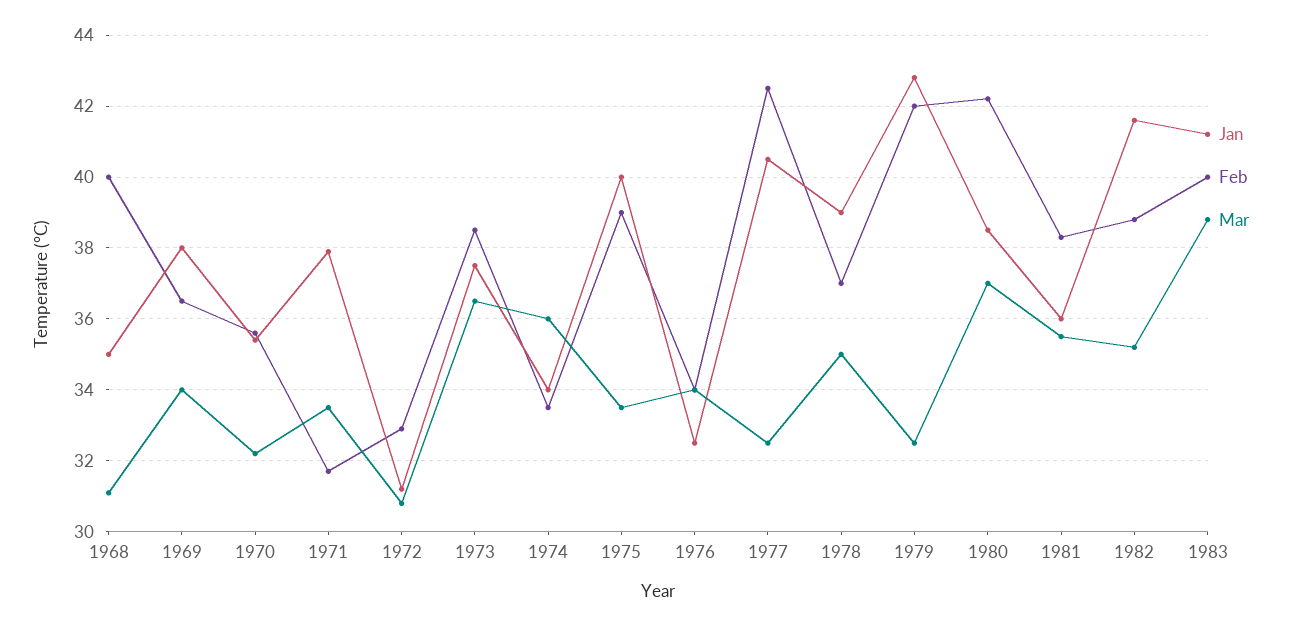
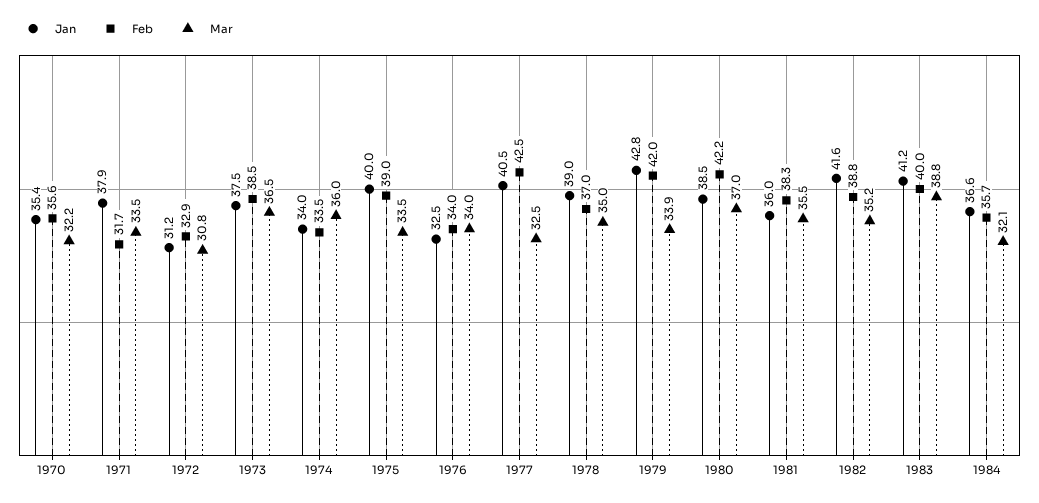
Jan, 1968: 35 -> none
Feb, 1968: 40 -> none
Mar, 1968: 31 -> none
Jan, 1969: 38 -> none
Feb, 1969: 36.5 -> none
Mar, 1969: 34 -> none
Mar, 1979: 32.5 -> 33.9
Jan, 1984: none -> 36.6
Feb, 1984: none -> 35.7
Mar, 1984: none -> 32.1

